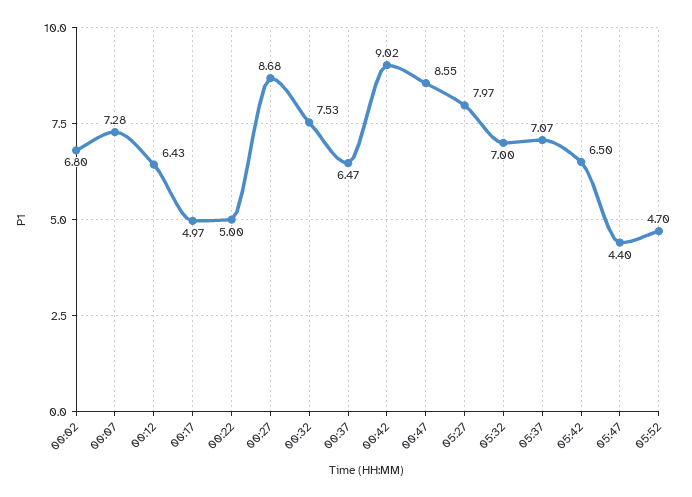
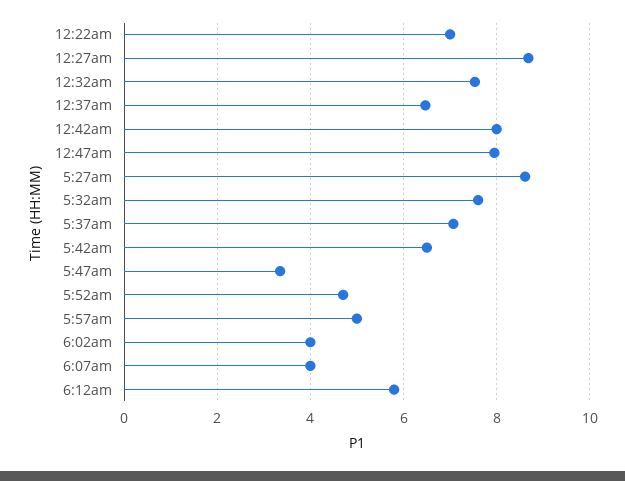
00:02: 6.8 -> none
00:07: 7.28 -> none
00:12: 6.43 -> none
00:17: 4.97 -> none
00:22: 5 -> 7
00:42: 9.02 -> 8
00:47: 8.55 -> 8
05:27: 7.97 -> 8.6
05:32: 7 -> 7.6
05:47: 4.4 -> 3.4
5:57am: none -> 5
6:02am: none -> 4
6:07am: none -> 4
6:12am: none -> 5.8

